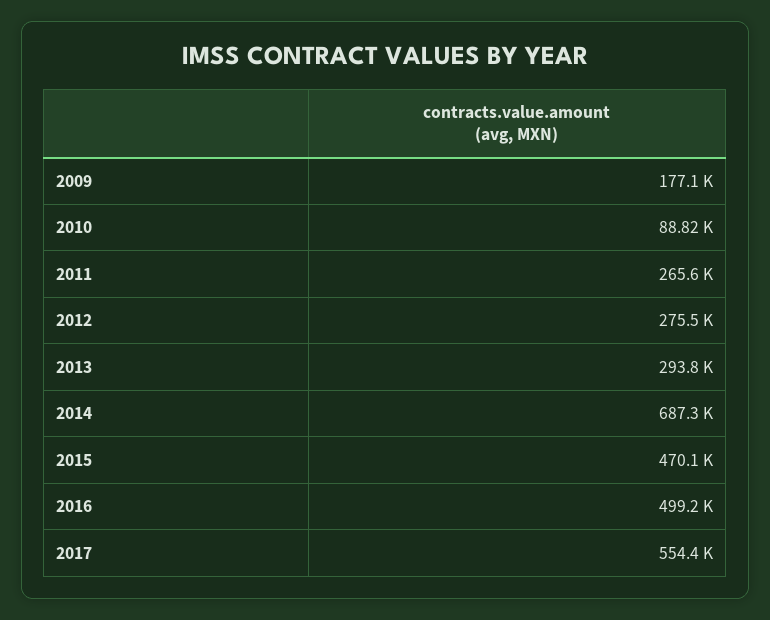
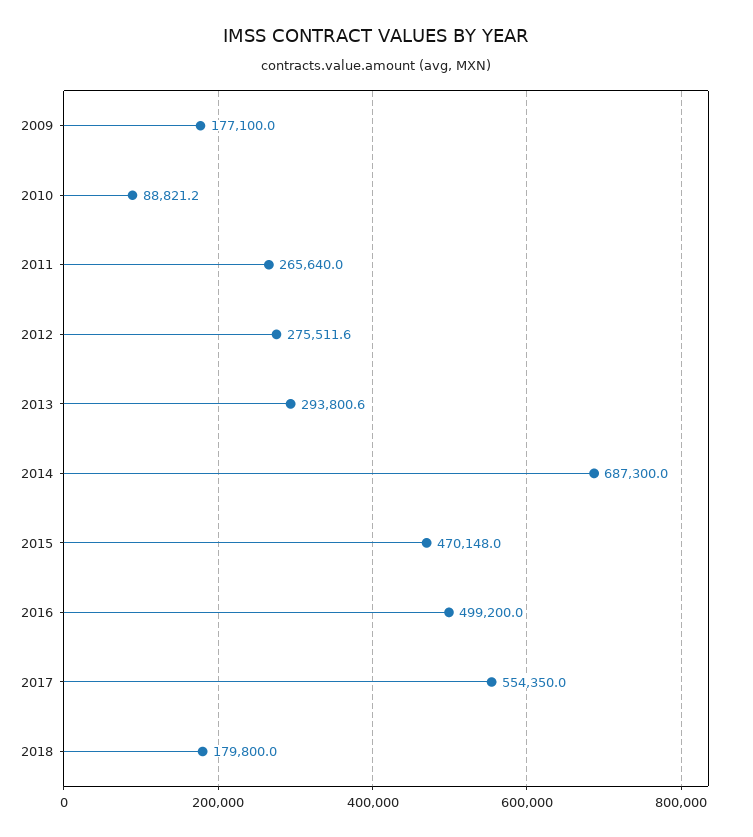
2018: none -> 179800

